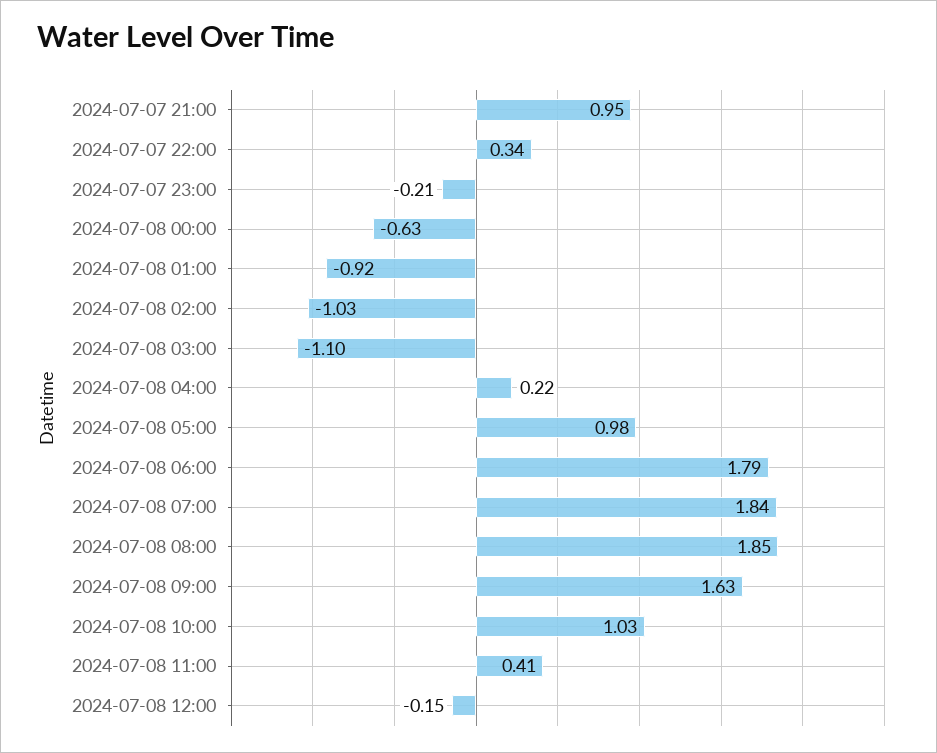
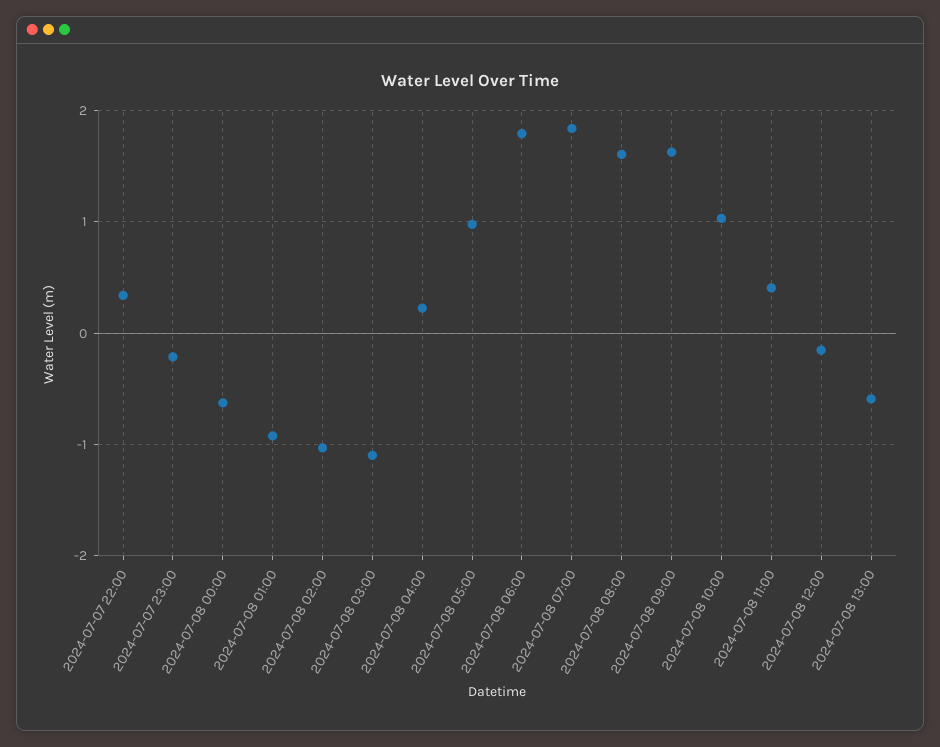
2024-07-07 21:00: 0.95 -> none
2024-07-08 08:00: 1.85 -> 1.6
2024-07-08 13:00: none -> -0.6

